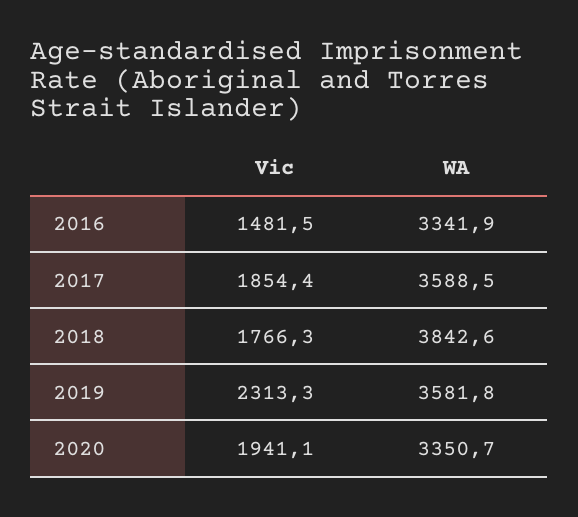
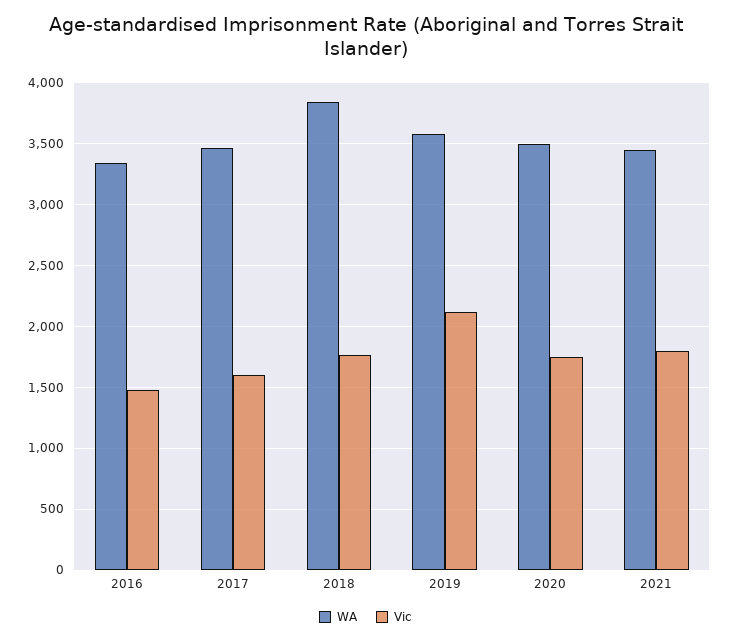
Vic, 2017: 1854.4 -> 1600
WA, 2017: 3588.5 -> 3450
Vic, 2019: 2313.3 -> 2100
Vic, 2020: 1941.1 -> 1750
WA, 2020: 3350.7 -> 3500
WA, 2021: none -> 3450
Vic, 2021: none -> 1800

